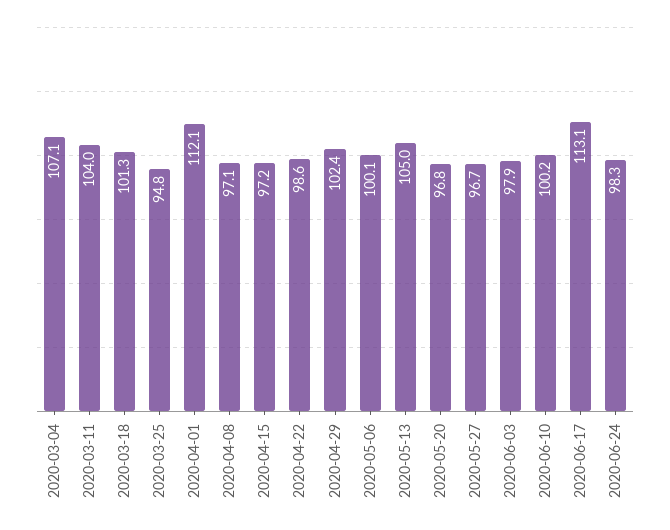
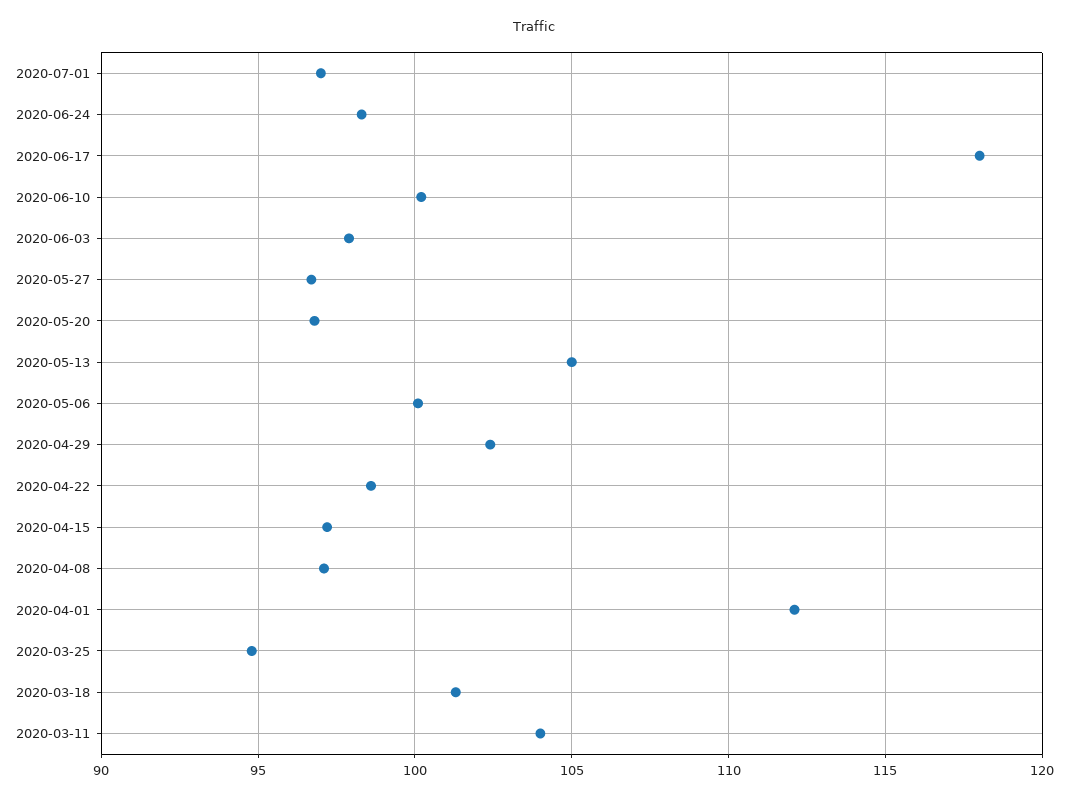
2020-03-04: 107.1 -> none
2020-06-17: 113.1 -> 118
2020-07-01: none -> 97

